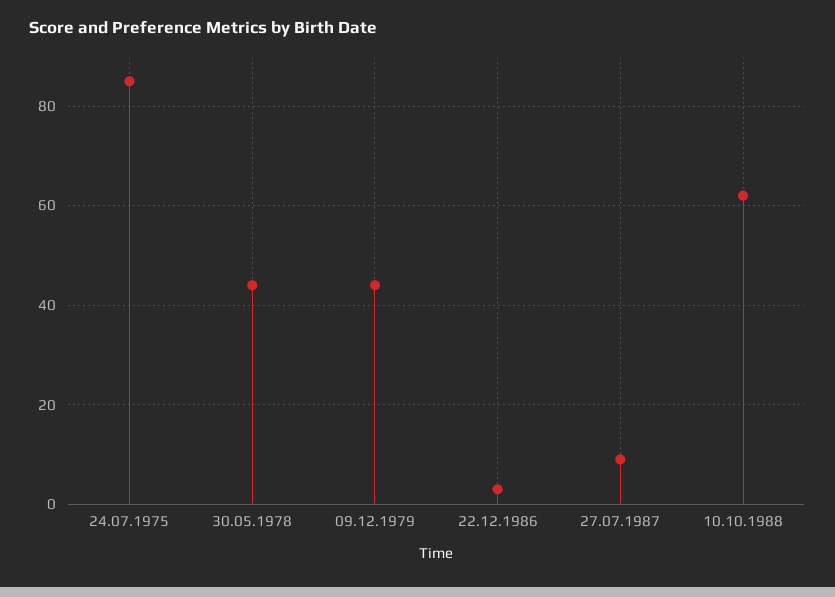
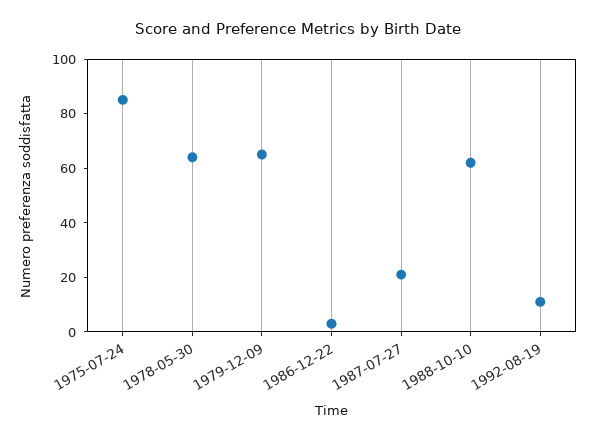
30.05.1978: 45 -> 65
09.12.1979: 45 -> 65
27.07.1987: 10 -> 20
1992-08-19: none -> 10

